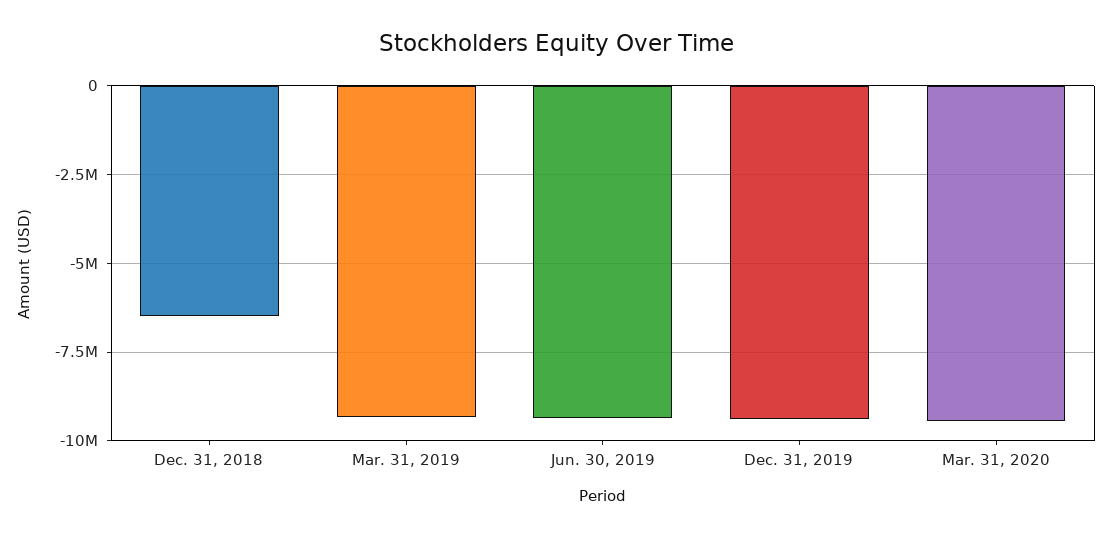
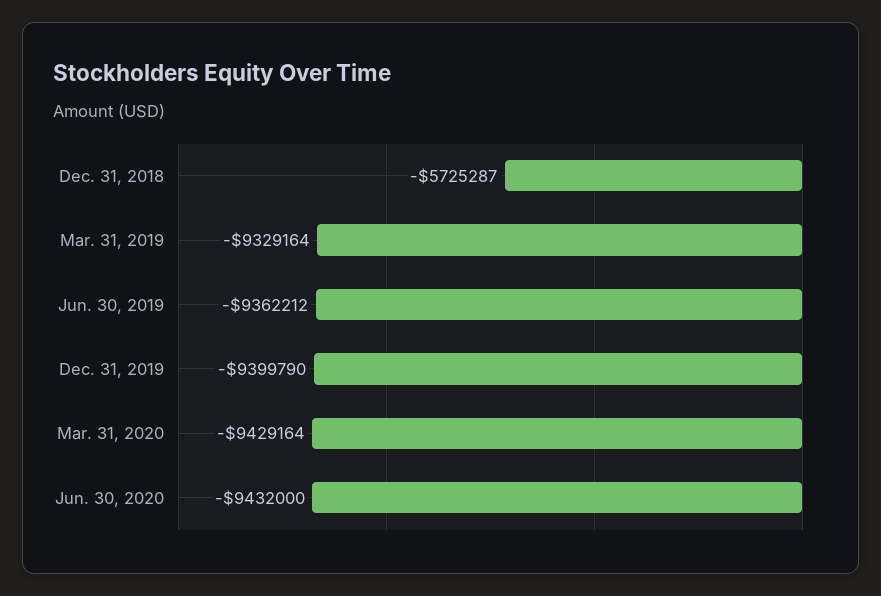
Dec. 31, 2018: -6500000 -> -5725287
Jun. 30, 2020: none -> -9432000

